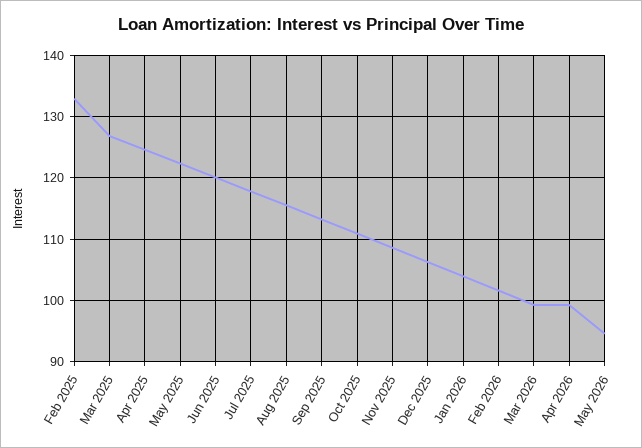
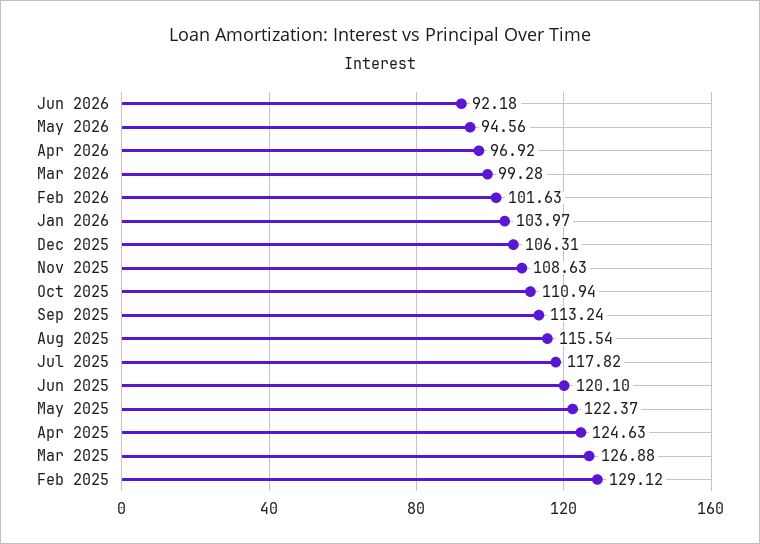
Feb 2025: 133 -> 129.12
Apr 2026: 99 -> 96.92
Jun 2026: none -> 92.18

